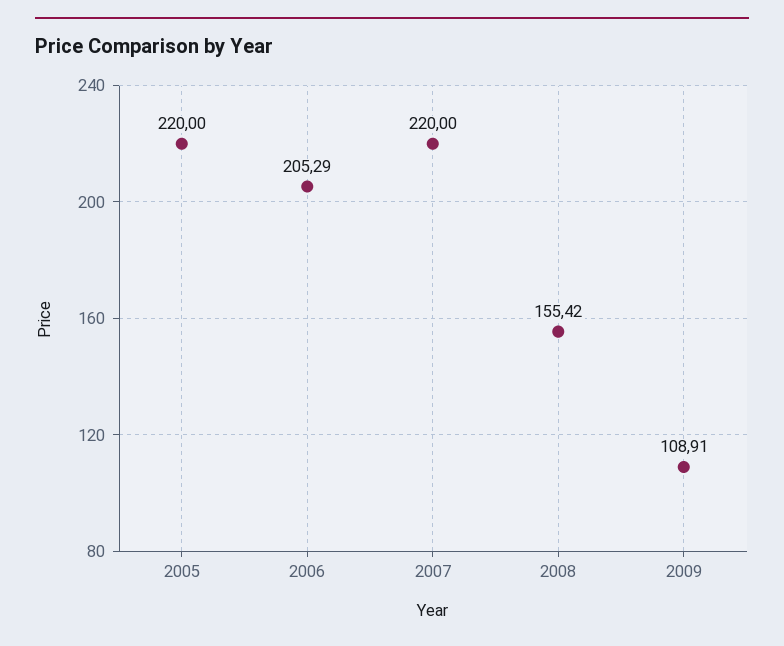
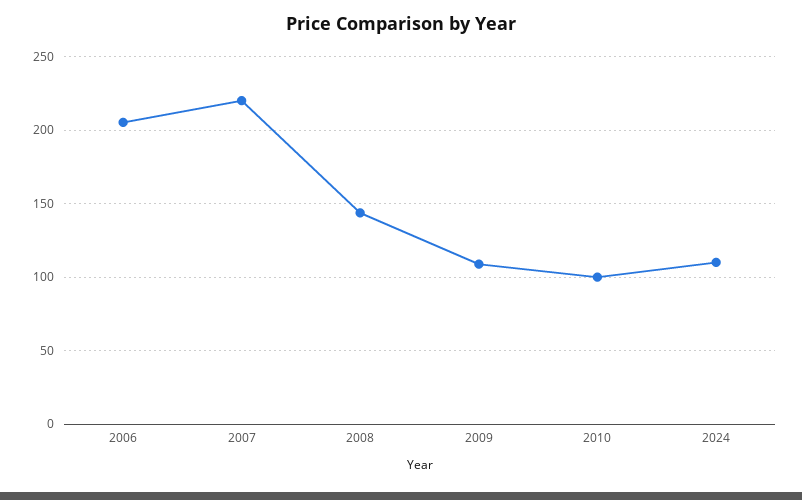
2005: 220 -> none
2008: 155.42 -> 145
2010: none -> 100
2024: none -> 110

